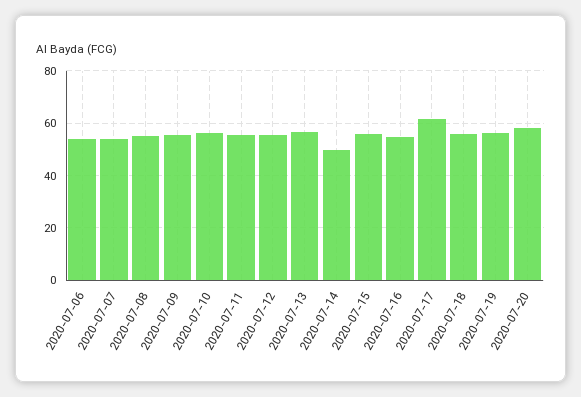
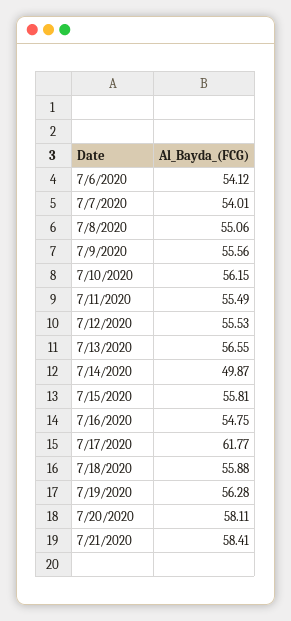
7/21/2020: none -> 58.41

